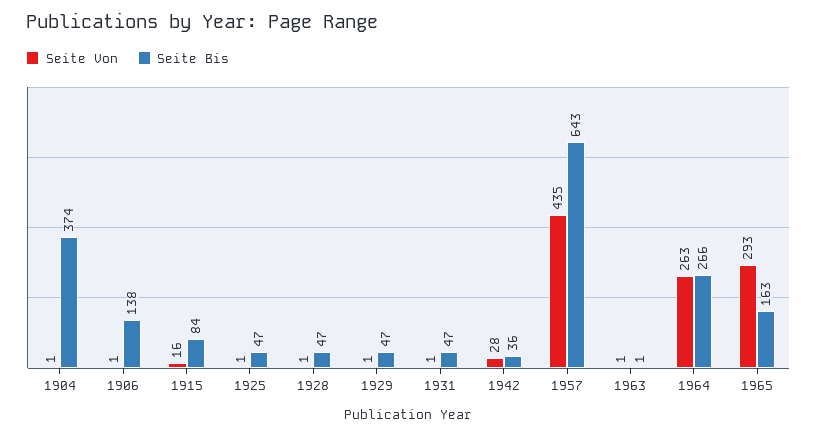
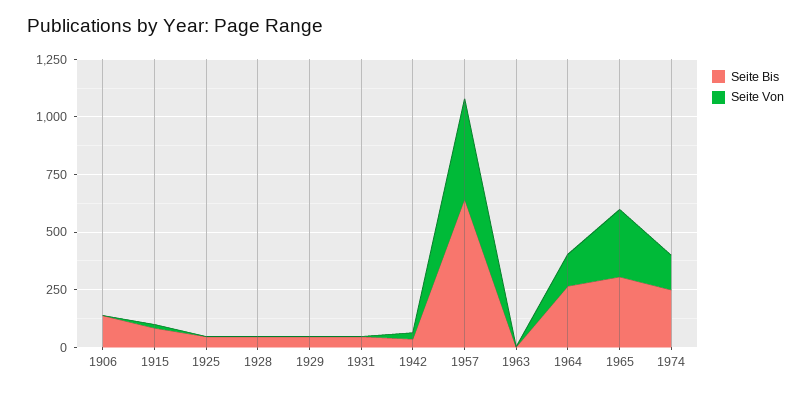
Seite Von, 1904: 1 -> none
Seite Bis, 1904: 374 -> none
Seite Von, 1964: 263 -> 150
Seite Bis, 1965: 163 -> 300
Seite Bis, 1974: none -> 250
Seite Von, 1974: none -> 150

